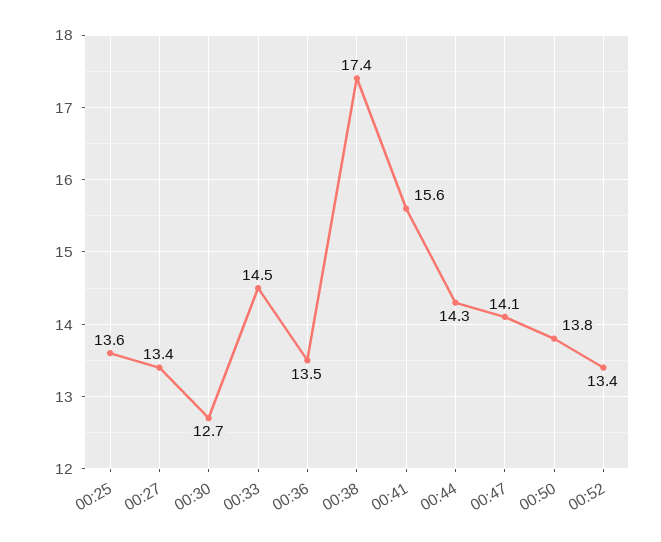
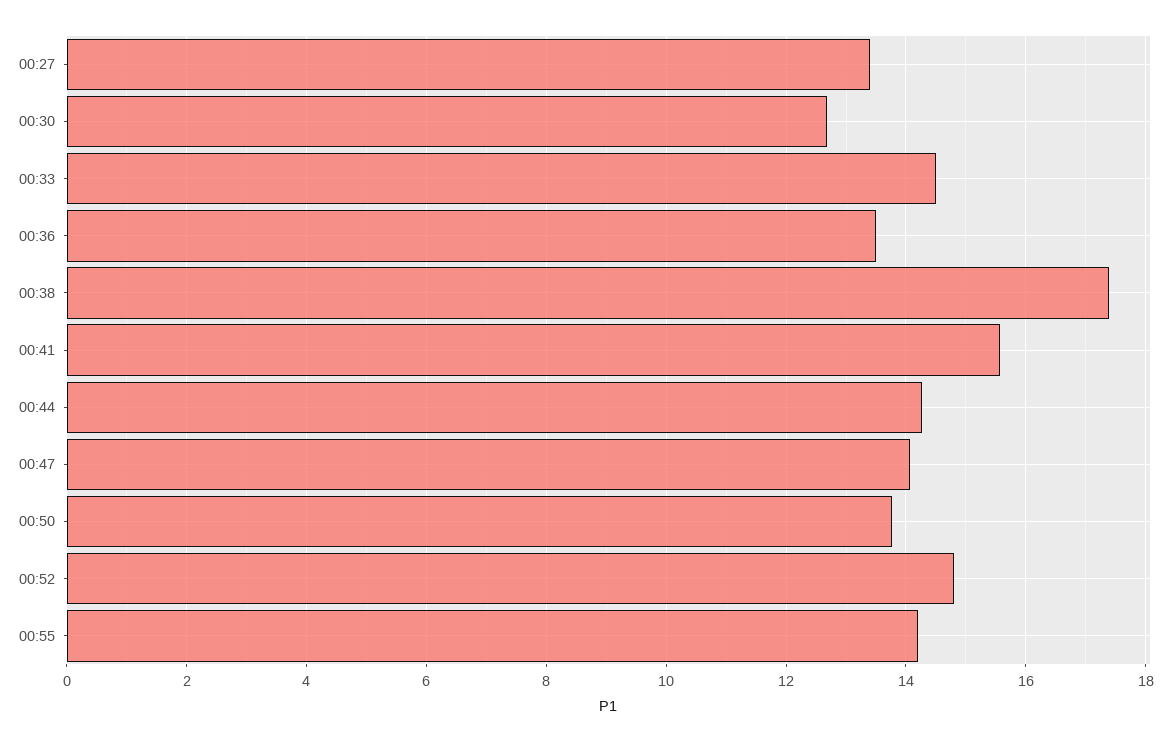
00:25: 13.6 -> none
00:52: 13.4 -> 14.8
00:55: none -> 14.2

